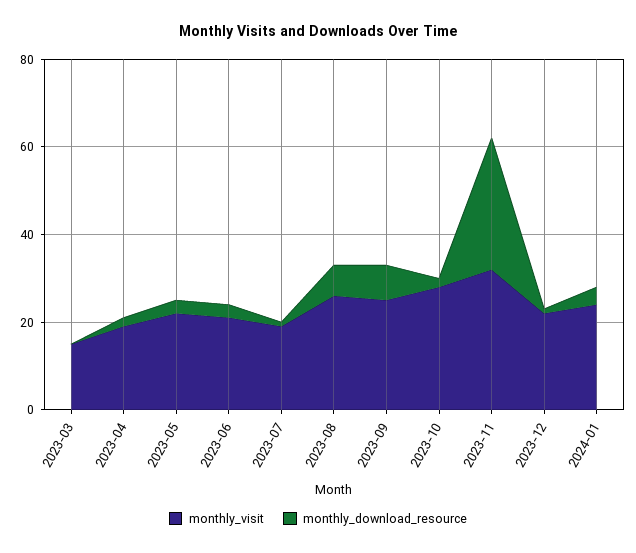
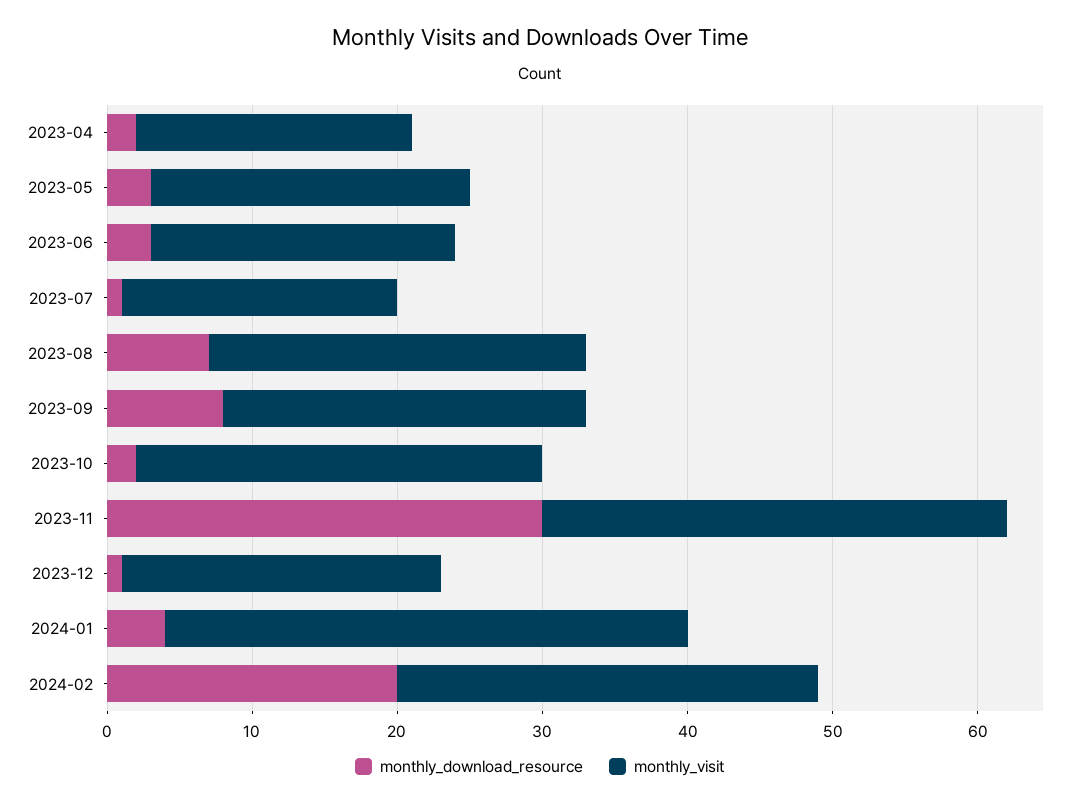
monthly_visit, 2023-03: 15 -> none
monthly_download_resource, 2023-03: 0 -> none
monthly_visit, 2024-01: 25 -> 36
monthly_download_resource, 2024-02: none -> 20
monthly_visit, 2024-02: none -> 29

